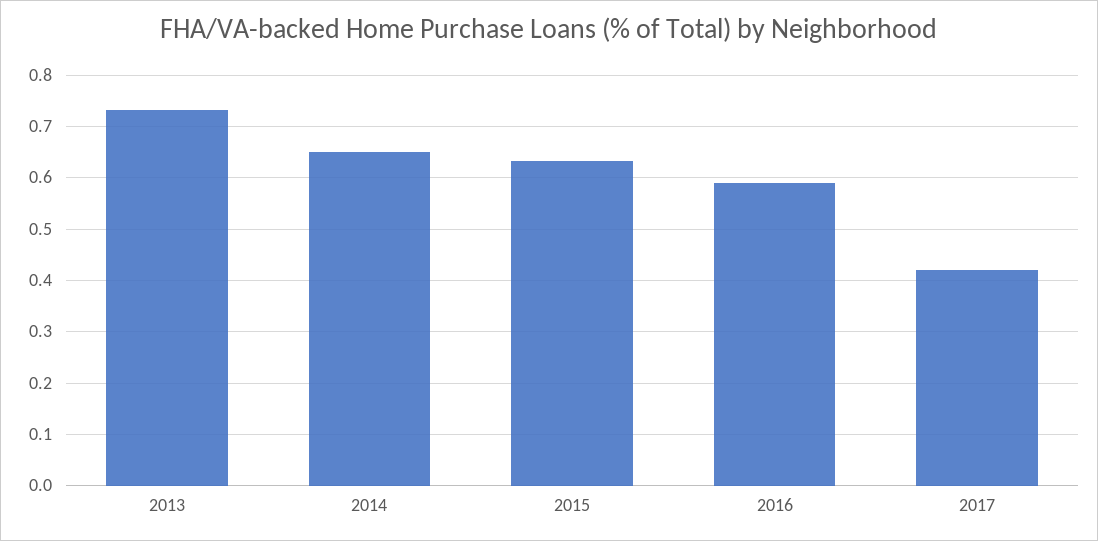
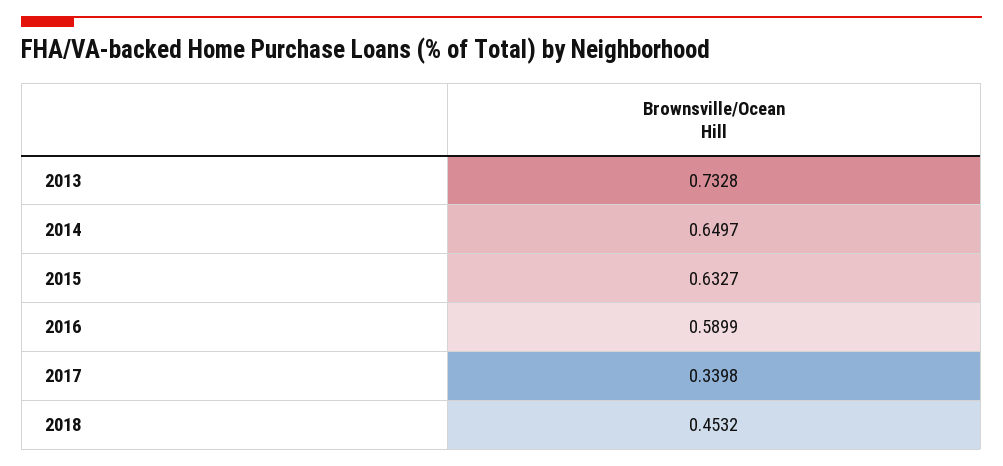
2017: 0.42 -> 0.3398
2018: none -> 0.4532

